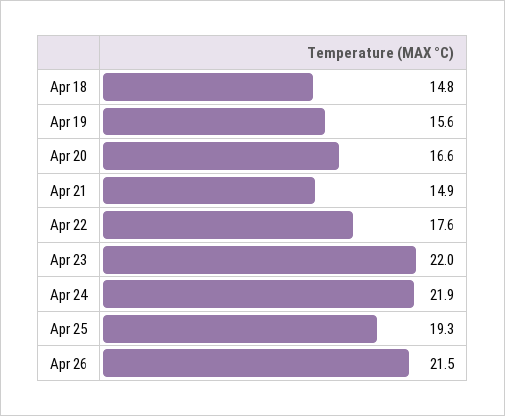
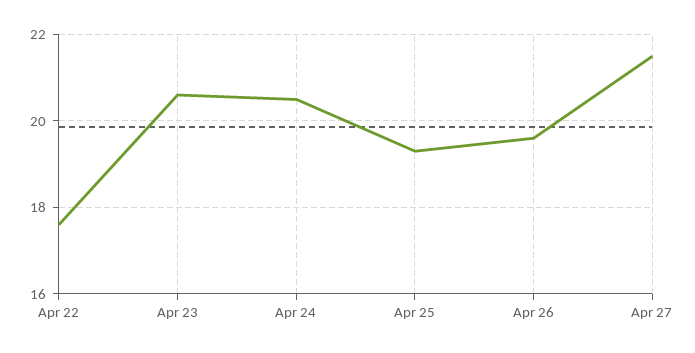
Apr 18: 14.8 -> none
Apr 19: 15.6 -> none
Apr 20: 16.6 -> none
Apr 21: 14.9 -> none
Apr 23: 22 -> 20.5
Apr 24: 21.9 -> 20.5
Apr 26: 21.5 -> 19.5
Apr 27: none -> 21.5

